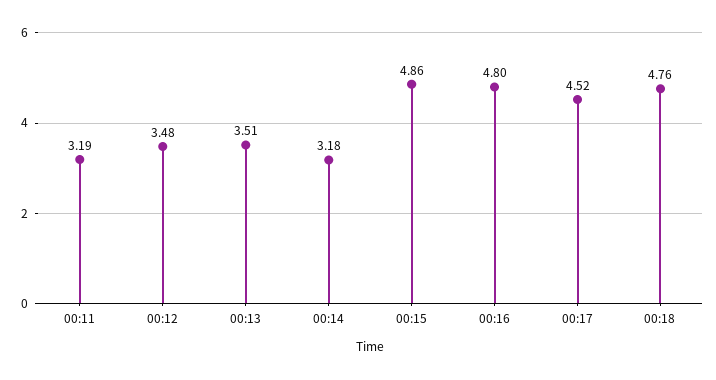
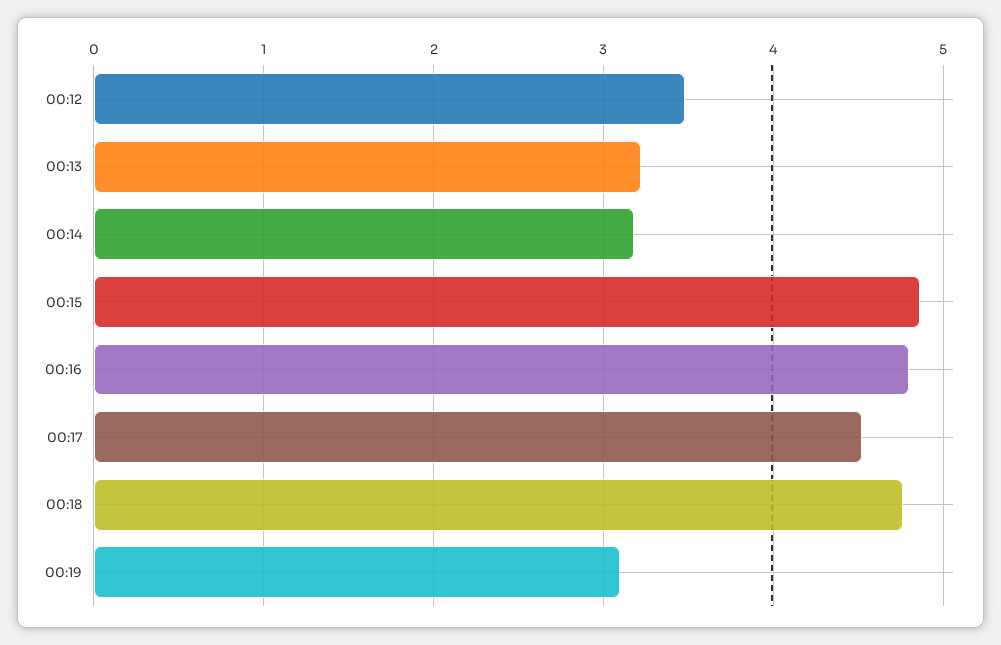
00:11: 3.19 -> none
00:13: 3.51 -> 3.2
00:19: none -> 3.1

